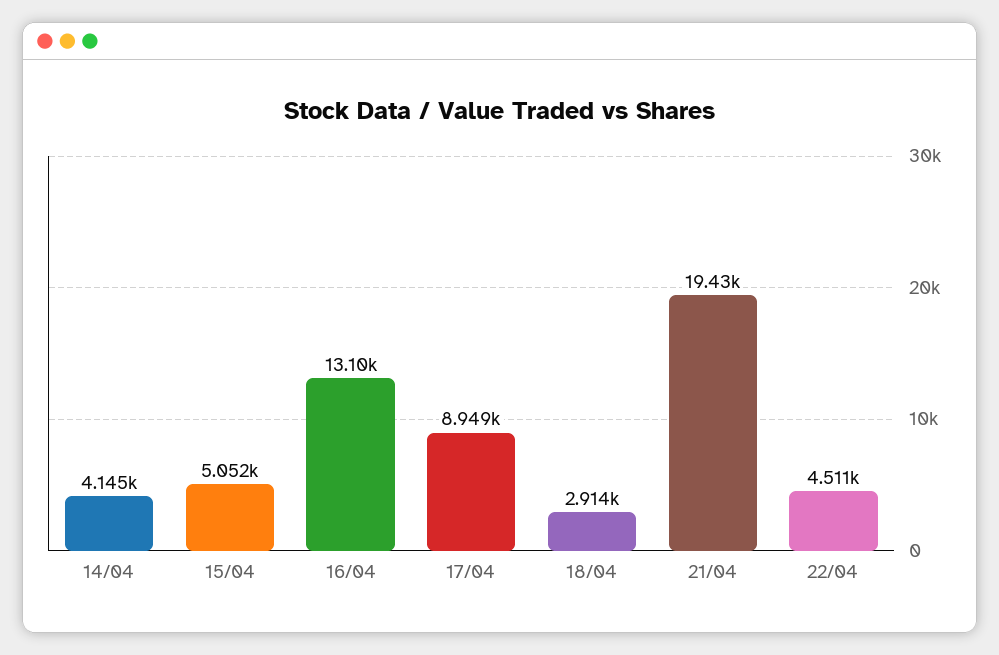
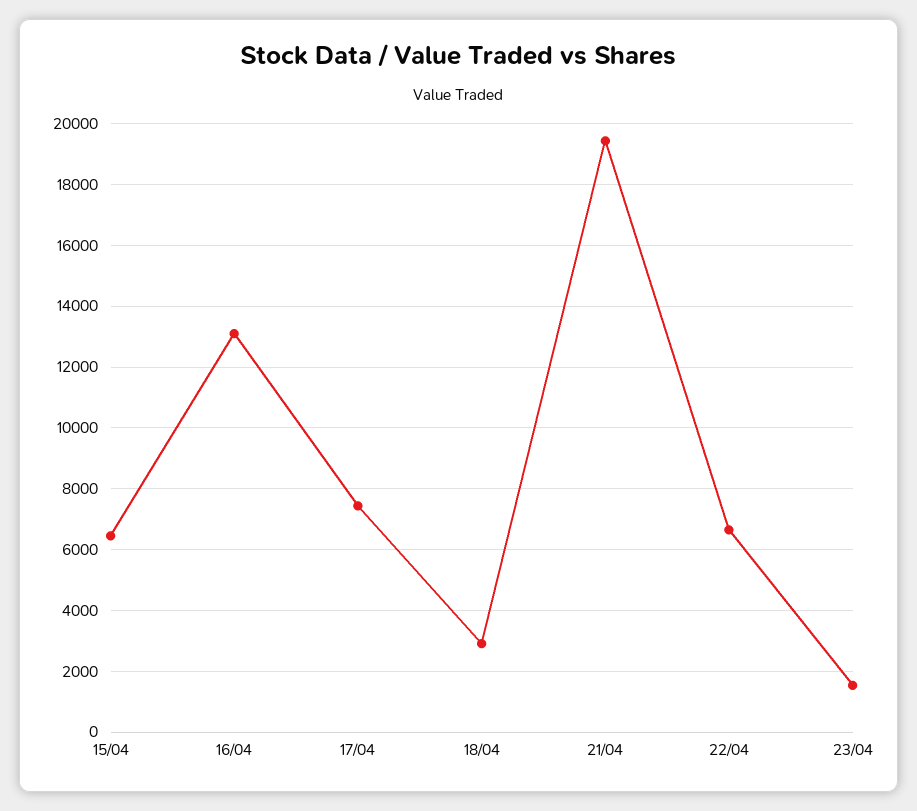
14/04: 4145 -> none
15/04: 5052 -> 6400
17/04: 8949 -> 7400
22/04: 4511 -> 6600
23/04: none -> 1600

